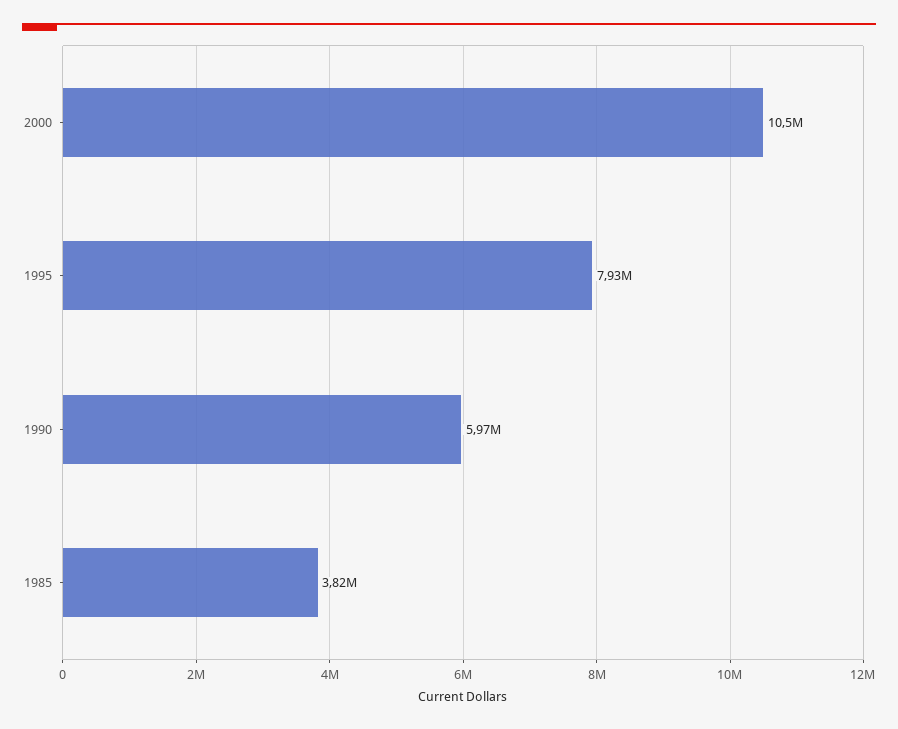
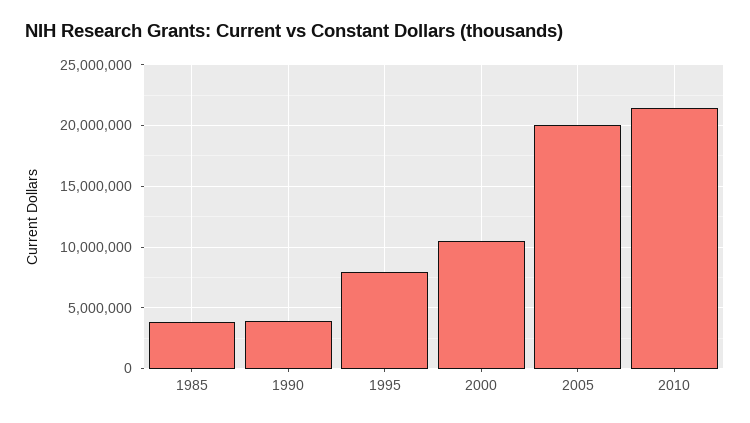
1990: 5970000 -> 4000000
2005: none -> 20000000
2010: none -> 21500000

